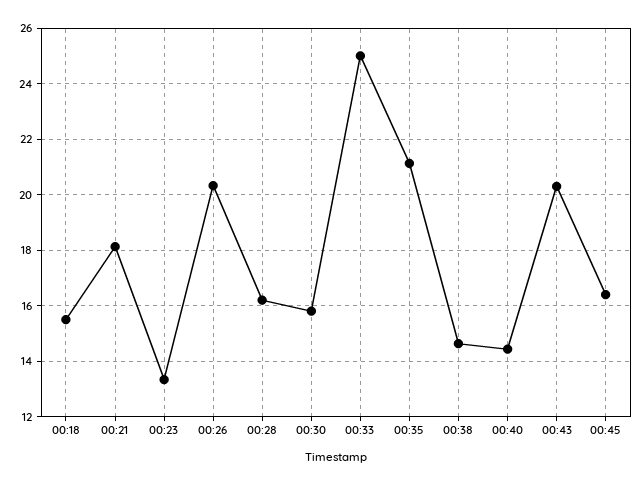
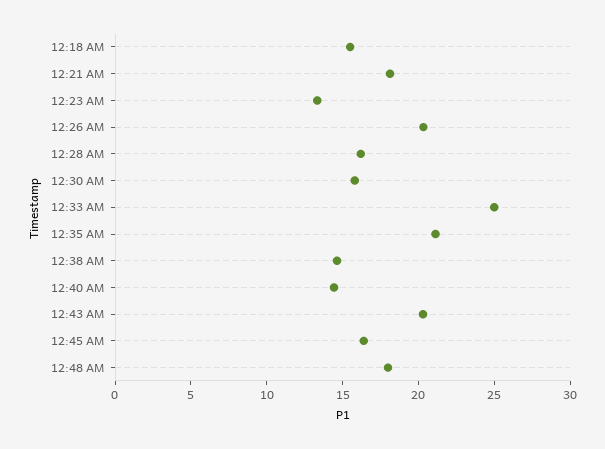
12:48 AM: none -> 18

